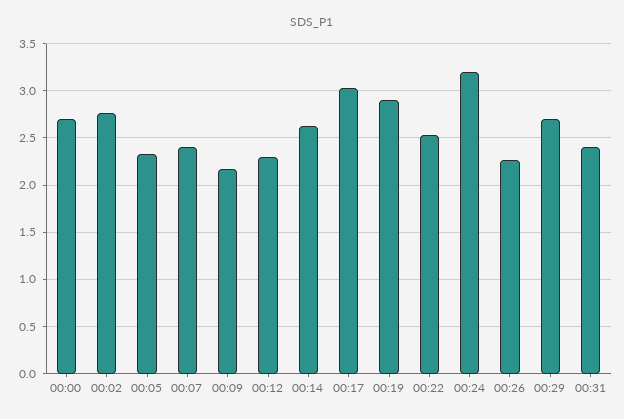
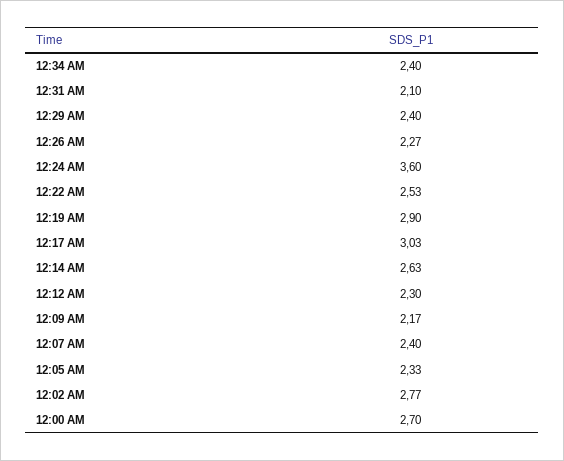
00:24: 3.2 -> 3.6
00:29: 2.7 -> 2.4
00:31: 2.4 -> 2.1
12:34 AM: none -> 2.4

